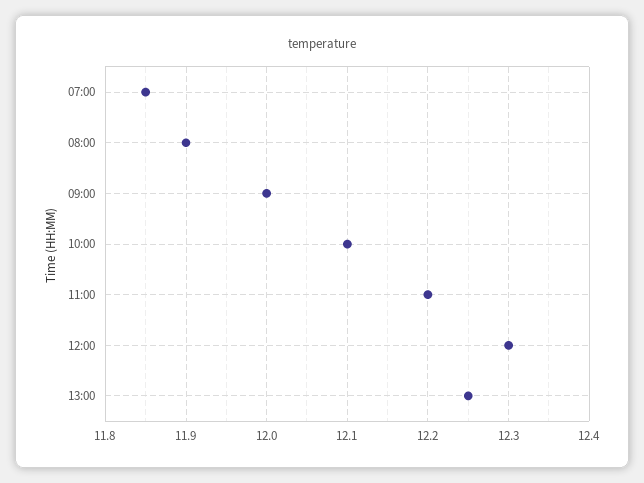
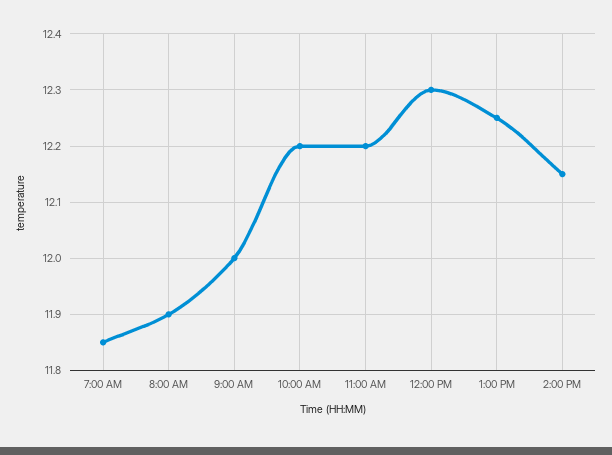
10:00: 12.1 -> 12.2
2:00 PM: none -> 12.15

